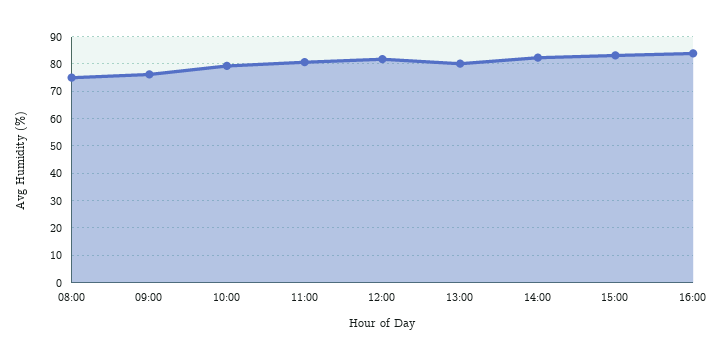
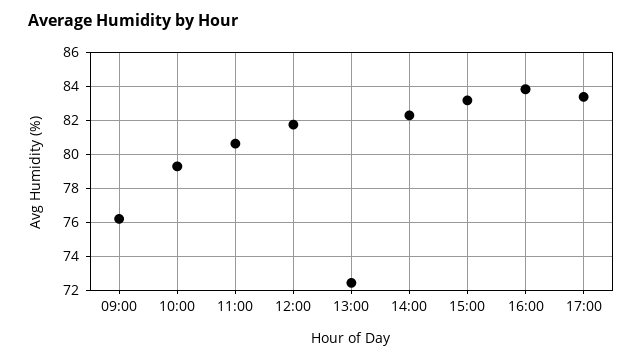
08:00: 75 -> none
13:00: 80 -> 72.5
17:00: none -> 83.5

